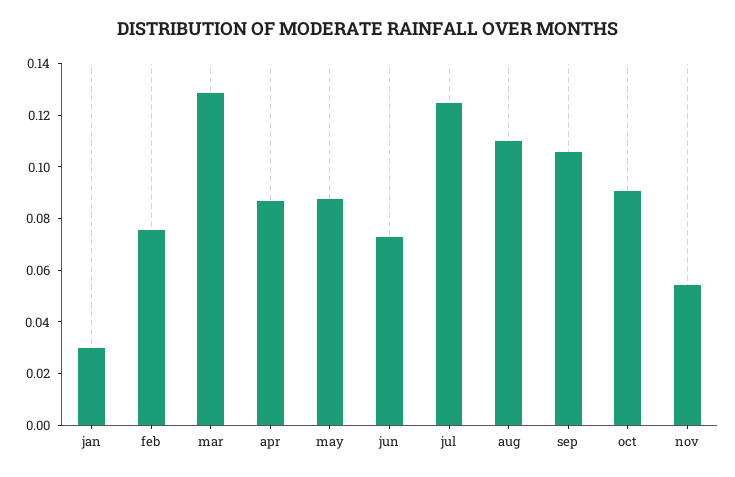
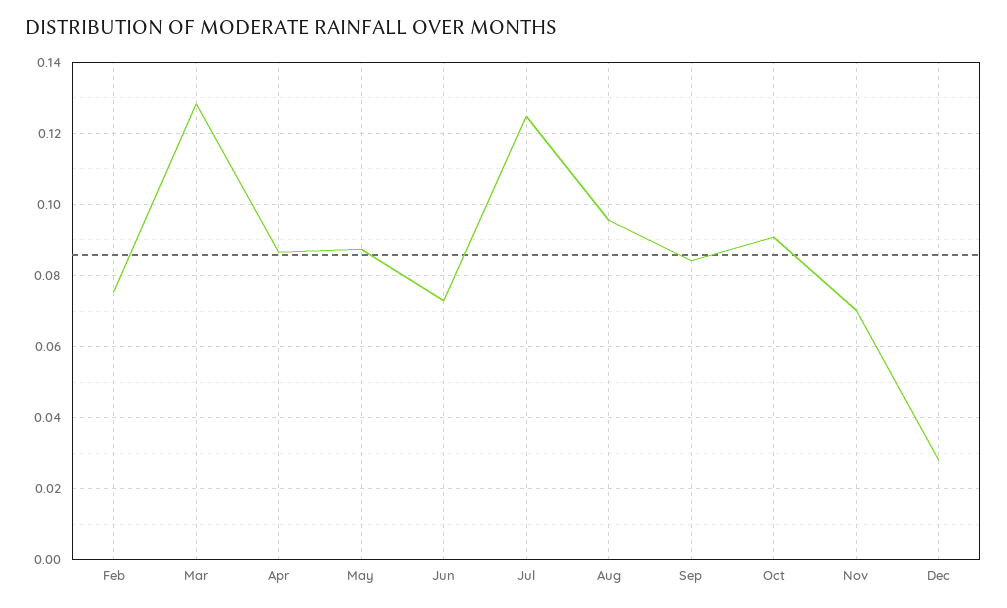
jan: 0.03 -> none
aug: 0.11 -> 0.096
sep: 0.105 -> 0.084
nov: 0.055 -> 0.07
Dec: none -> 0.028

